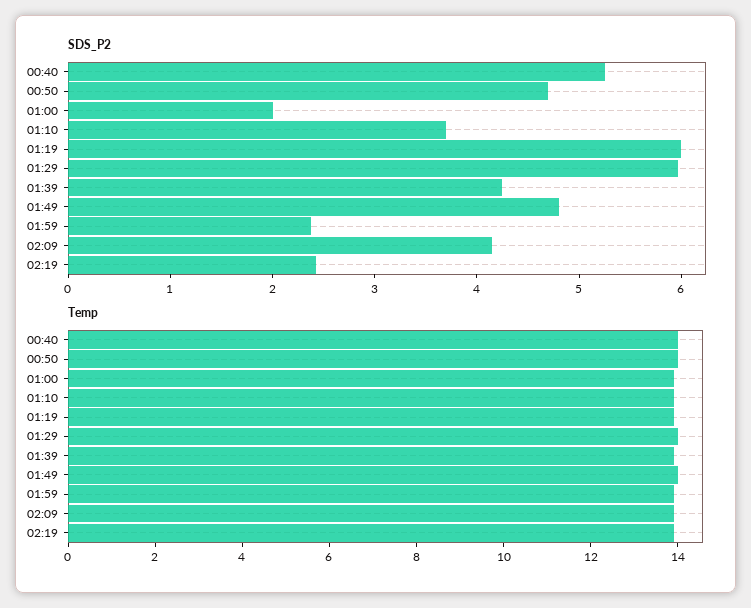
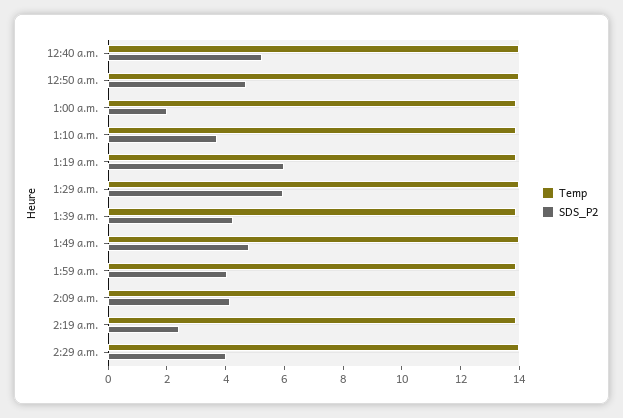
SDS_P2, 01:59: 2.4 -> 4
Temp, 2:29 a.m.: none -> 14
SDS_P2, 2:29 a.m.: none -> 4

